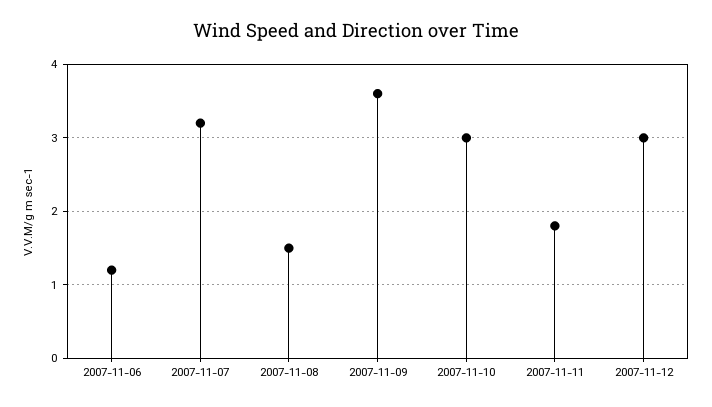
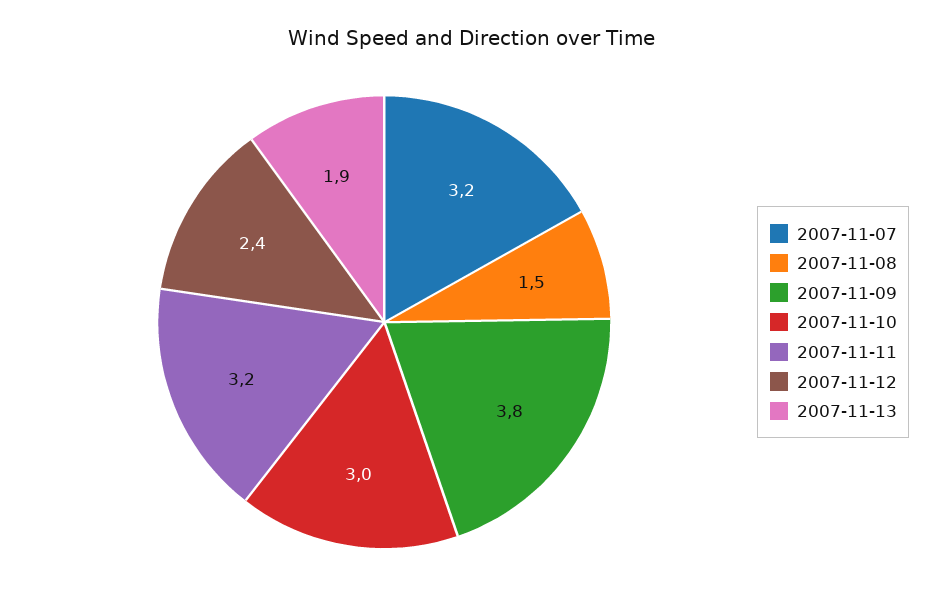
2007-11-06: 1.2 -> none
2007-11-09: 3.6 -> 3.8
2007-11-11: 1.8 -> 3.2
2007-11-12: 3 -> 2.4
2007-11-13: none -> 1.9

